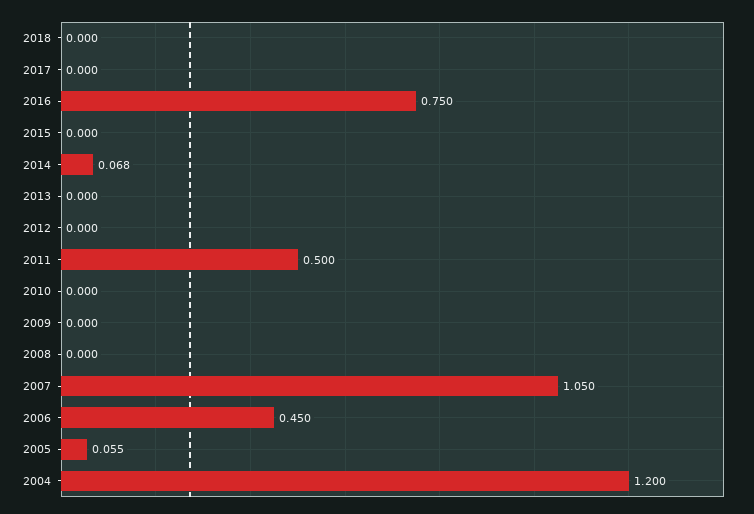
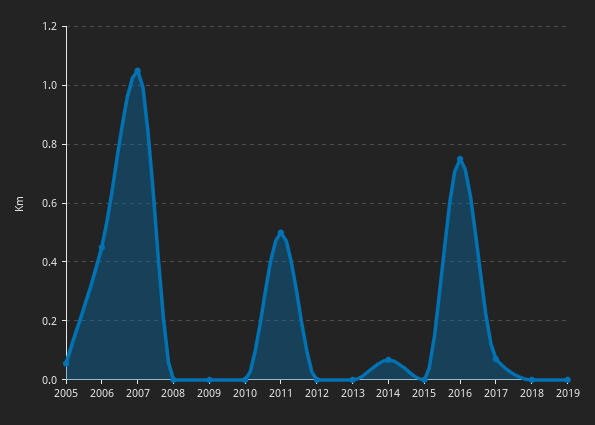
2017: 0 -> 0.075
2004: 1.2 -> none
2019: none -> 0

